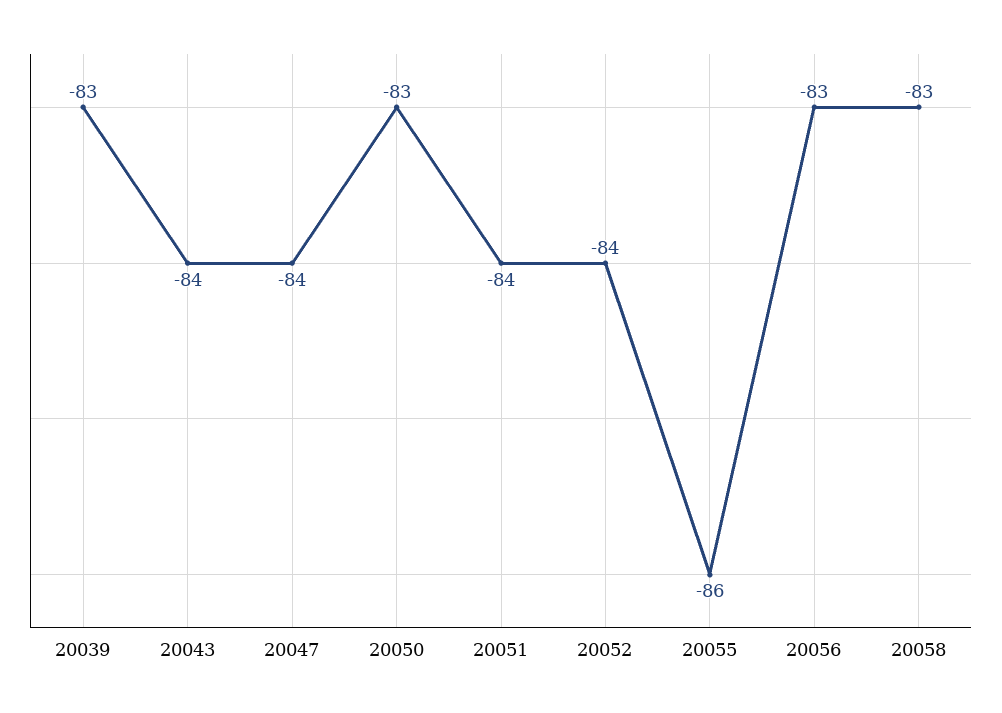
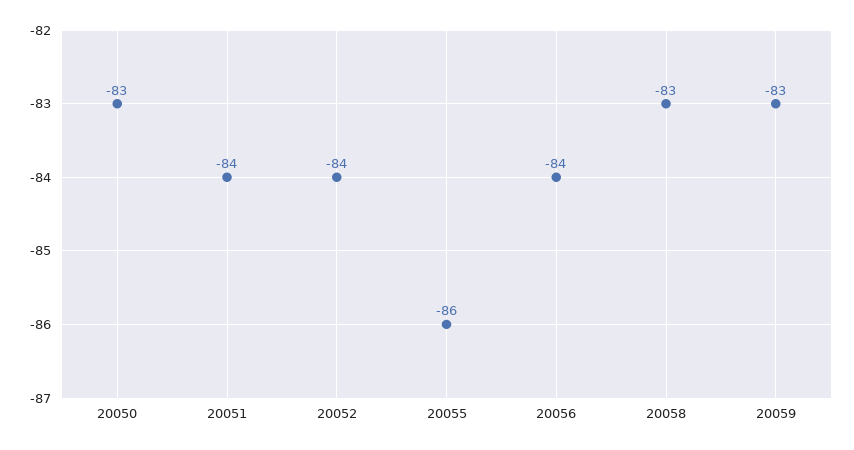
20039: -83 -> none
20043: -84 -> none
20047: -84 -> none
20056: -83 -> -84
20059: none -> -83

